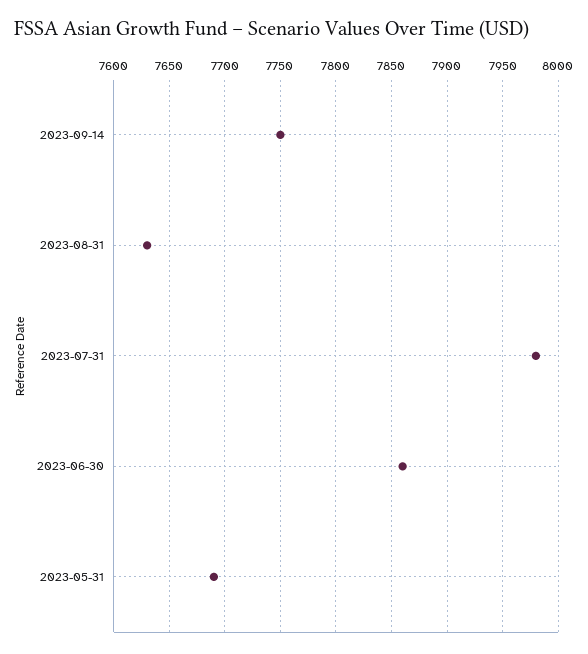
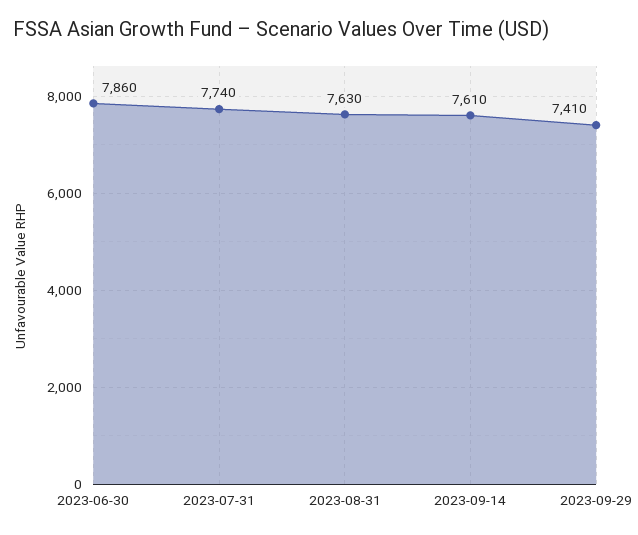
2023-09-14: 7750 -> 7610
2023-07-31: 7980 -> 7740
2023-05-31: 7690 -> none
2023-09-29: none -> 7410

